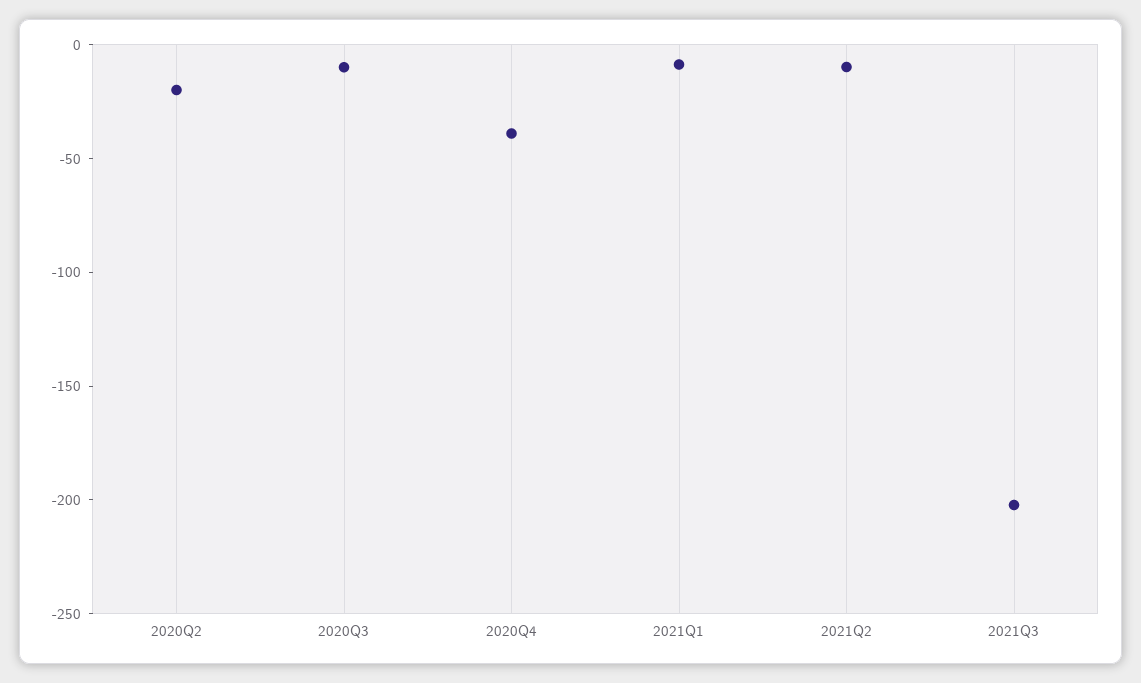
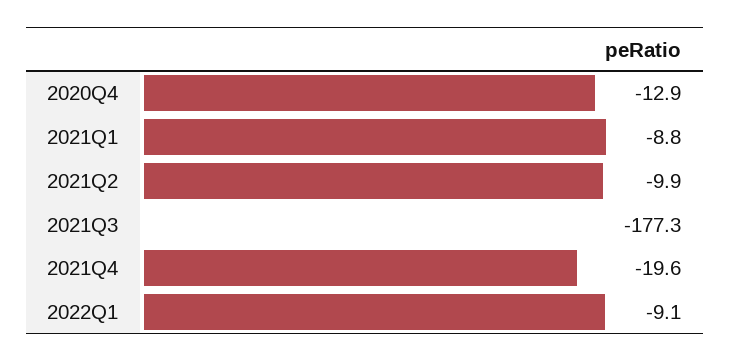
2020Q2: -20 -> none
2020Q3: -10 -> none
2020Q4: -40 -> -12.9
2021Q3: -200 -> -177.3
2021Q4: none -> -19.6
2022Q1: none -> -9.1

